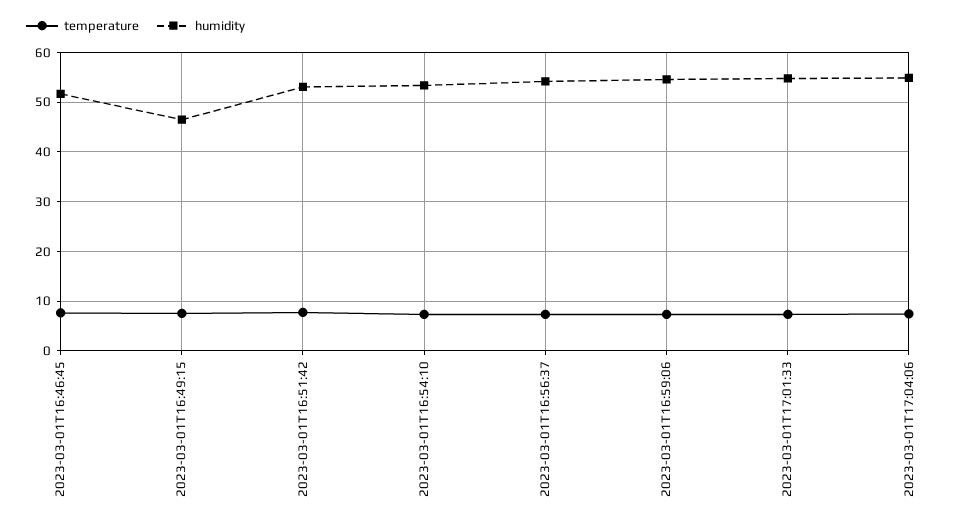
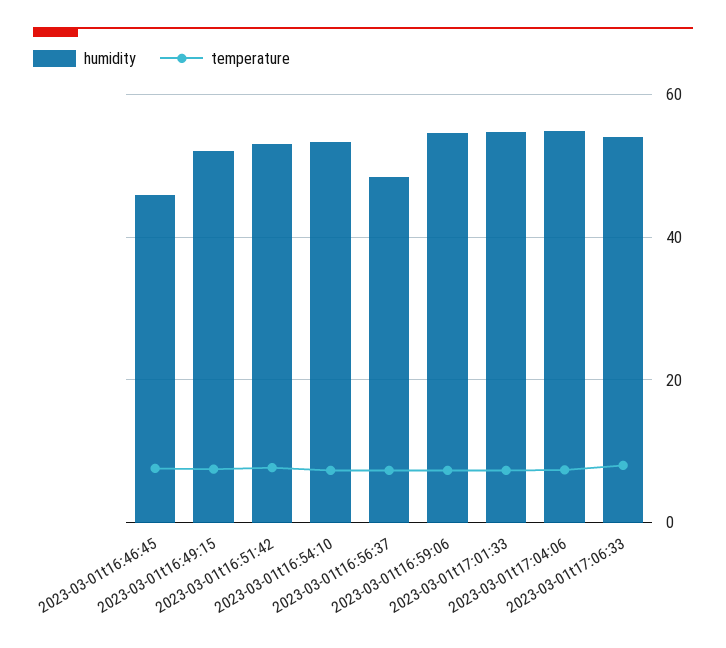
humidity, 2023-03-01T16:46:45: 52 -> 46
humidity, 2023-03-01T16:49:15: 46 -> 52
humidity, 2023-03-01T16:56:37: 54 -> 48
humidity, 2023-03-01t17:06:33: none -> 54
temperature, 2023-03-01t17:06:33: none -> 8

